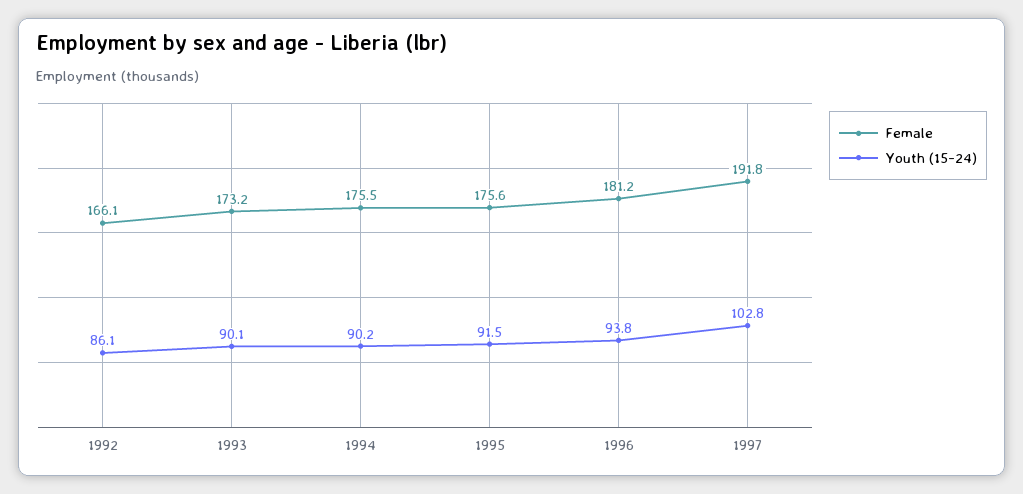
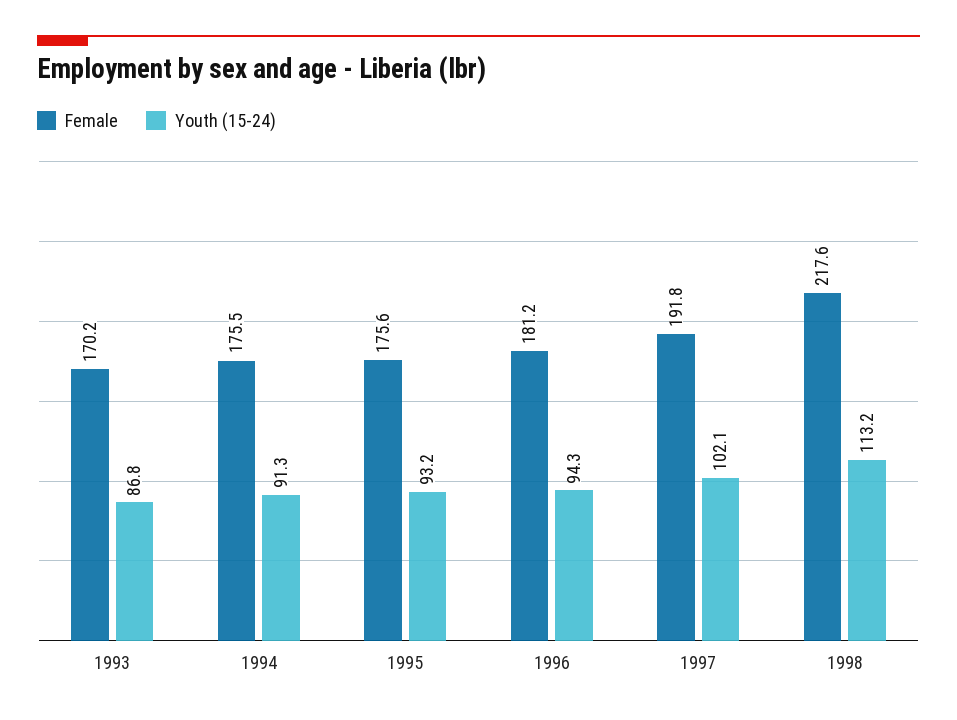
Female, 1992: 166.1 -> none
Youth (15-24), 1992: 86.1 -> none
Female, 1993: 173.2 -> 170.2
Youth (15-24), 1993: 90.1 -> 86.8
Youth (15-24), 1994: 90.2 -> 91.3
Youth (15-24), 1995: 91.5 -> 93.2
Youth (15-24), 1996: 93.8 -> 94.3
Youth (15-24), 1997: 102.8 -> 102.1
Female, 1998: none -> 217.6
Youth (15-24), 1998: none -> 113.2

